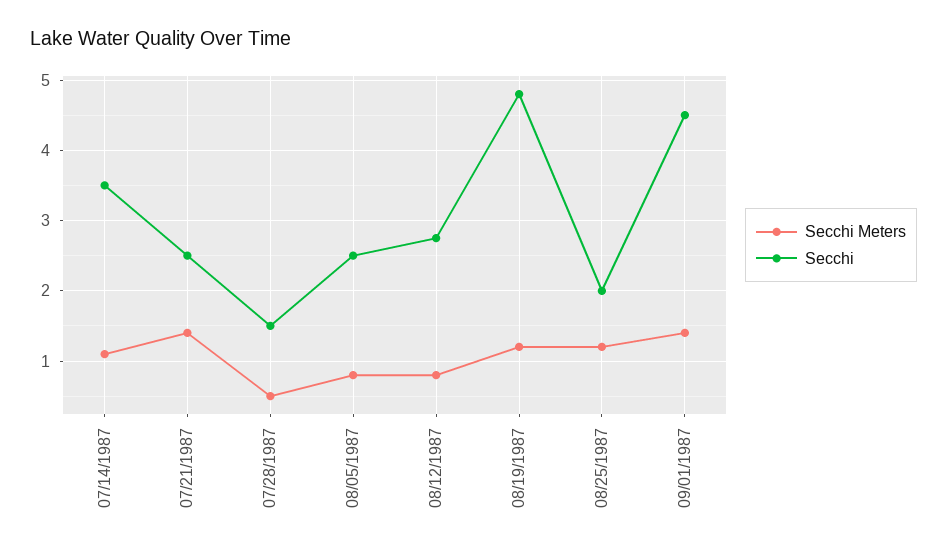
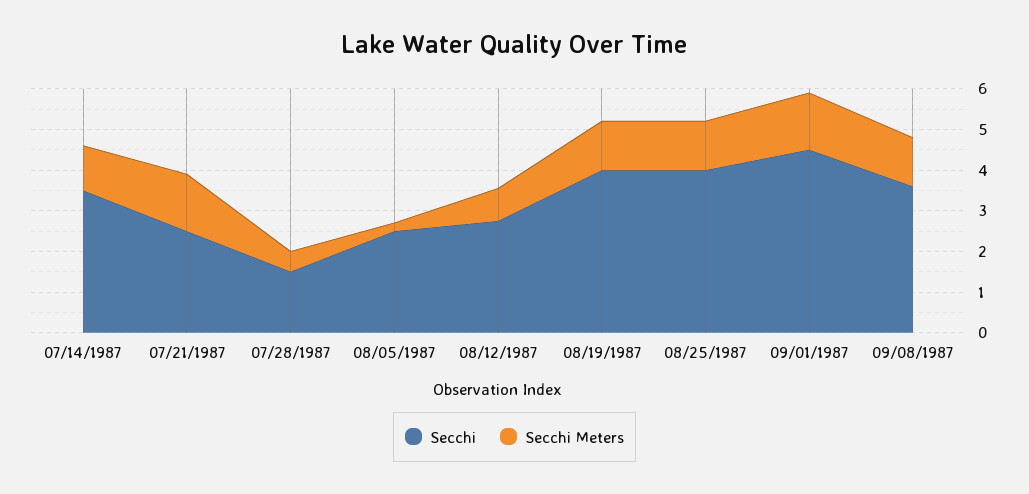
Secchi Meters, 08/05/1987: 0.8 -> 0.2
Secchi, 08/19/1987: 4.8 -> 4
Secchi, 08/25/1987: 2 -> 4
Secchi, 09/08/1987: none -> 3.6
Secchi Meters, 09/08/1987: none -> 1.2

